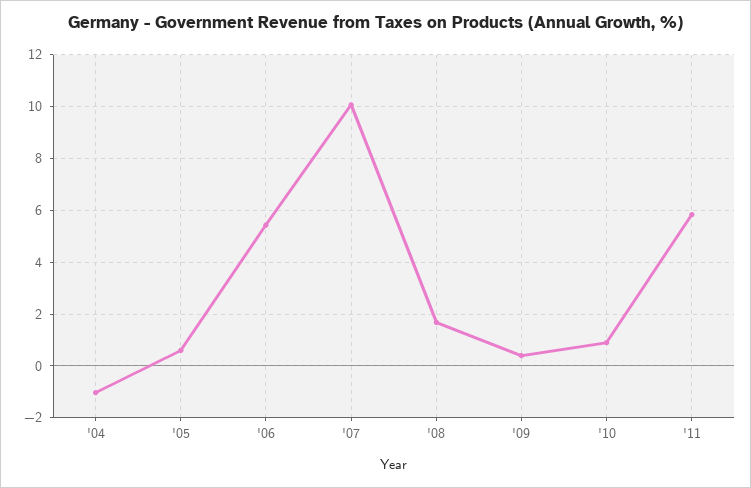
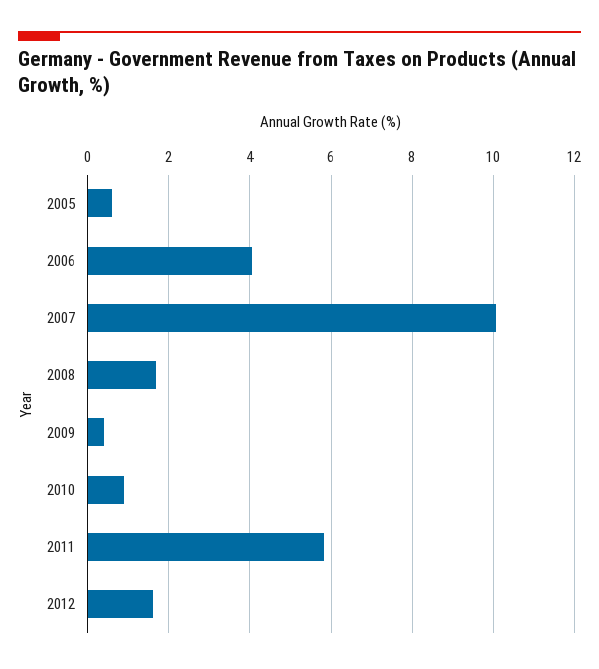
'04: -1 -> none
'06: 5.5 -> 4
2012: none -> 1.6

